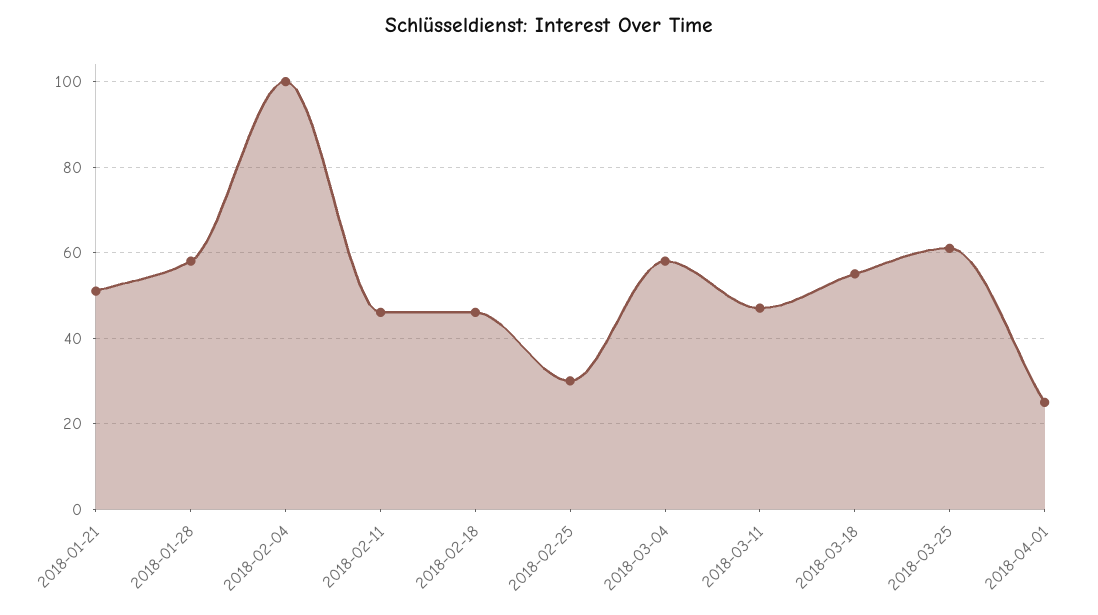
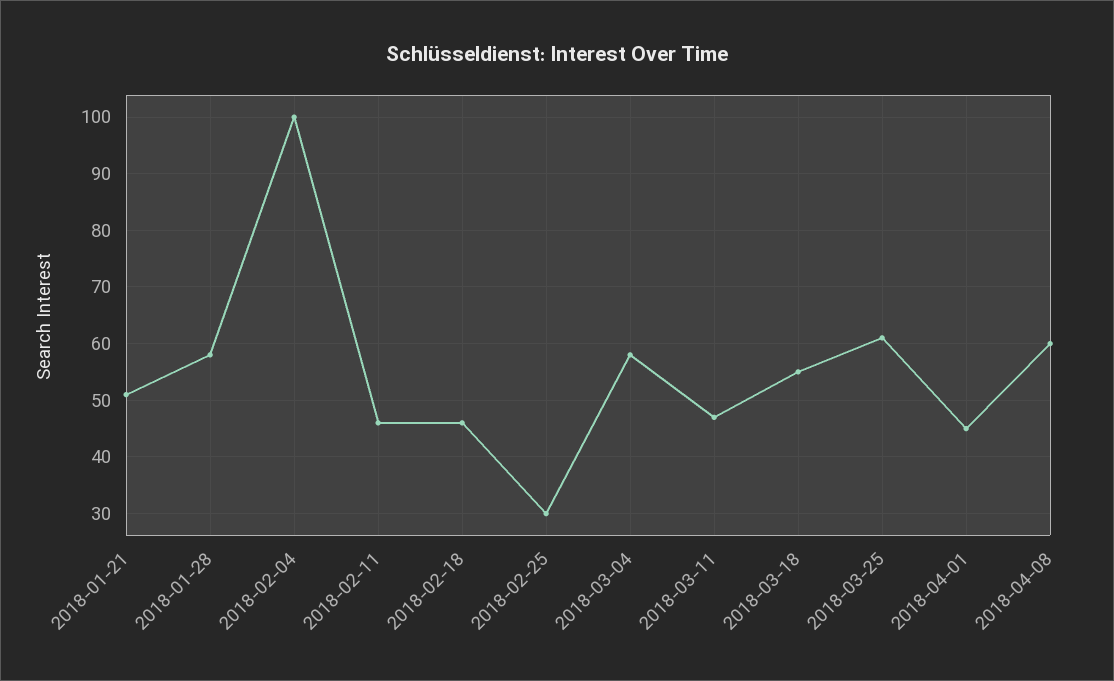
2018-04-01: 25 -> 45
2018-04-08: none -> 60

